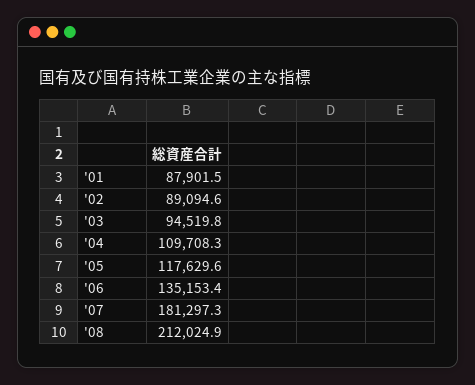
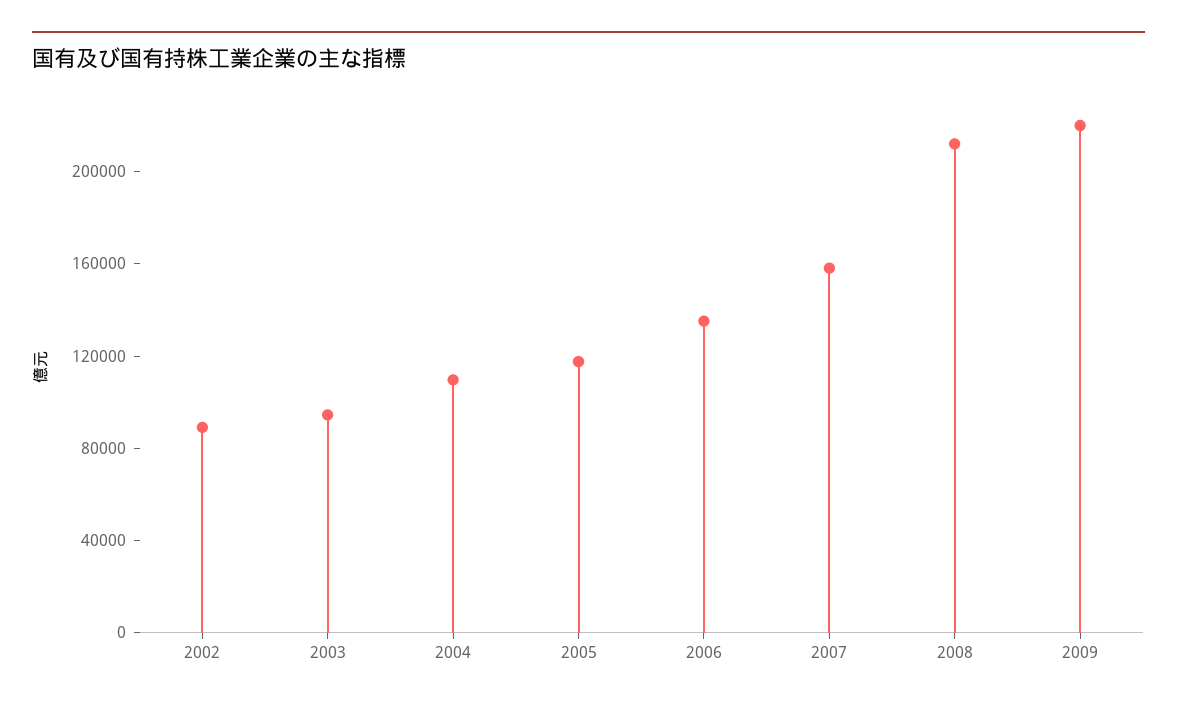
'01: 87901.5 -> none
'07: 181297.3 -> 160000
2009: none -> 220000

